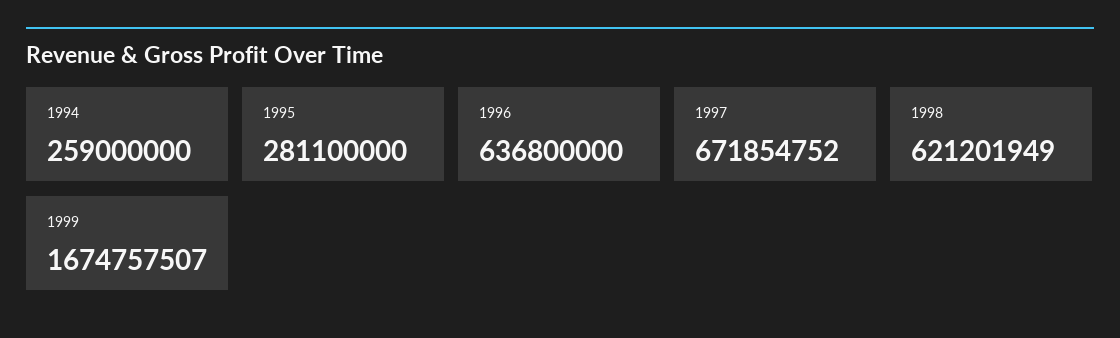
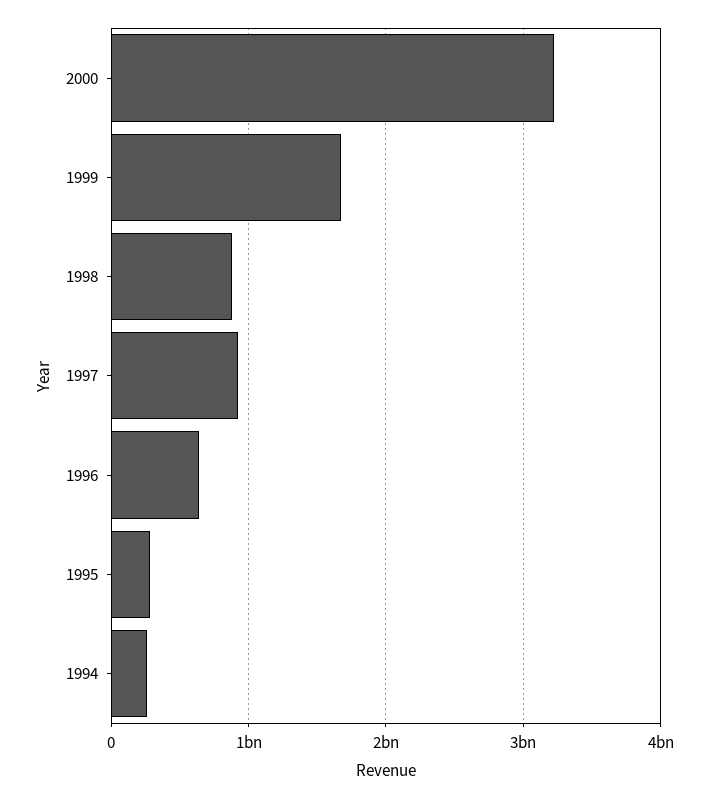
1997: 671854752 -> 900000000
1998: 621201949 -> 900000000
2000: none -> 3200000000

